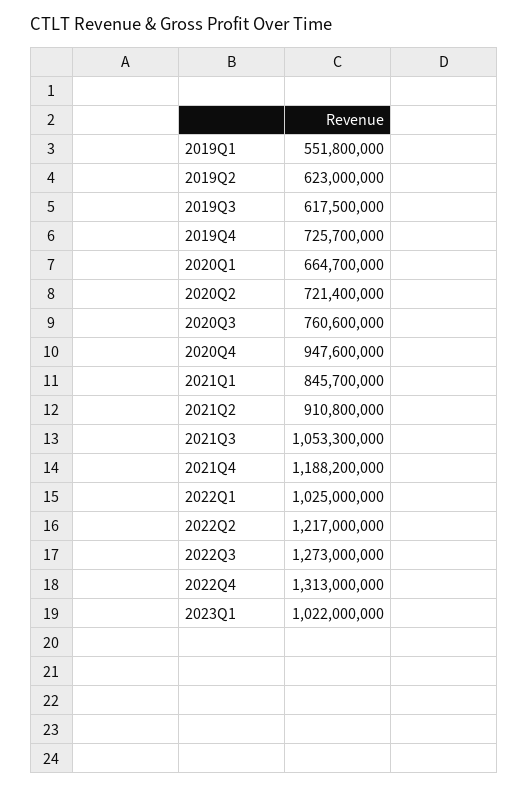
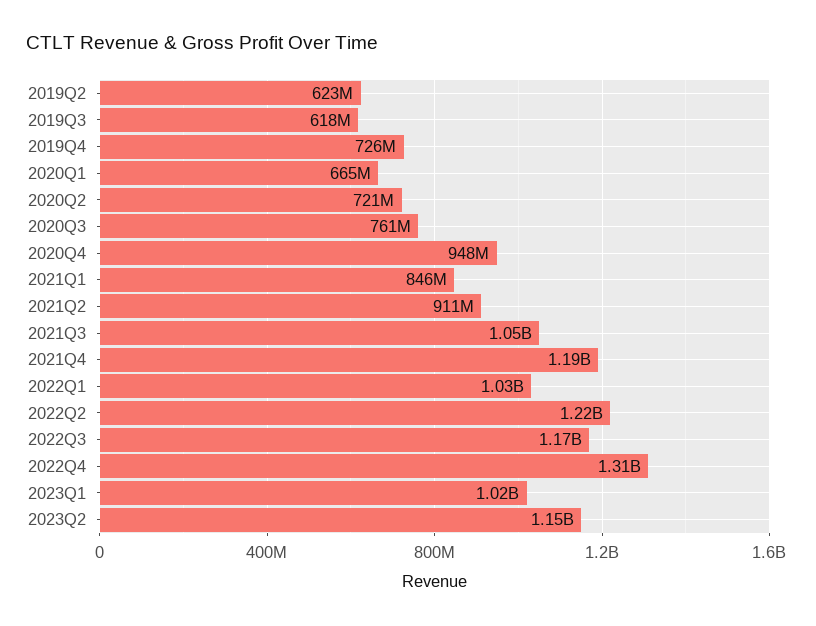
2019Q1: 551800000 -> none
2022Q3: 1273000000 -> 1170000000
2023Q2: none -> 1150000000

